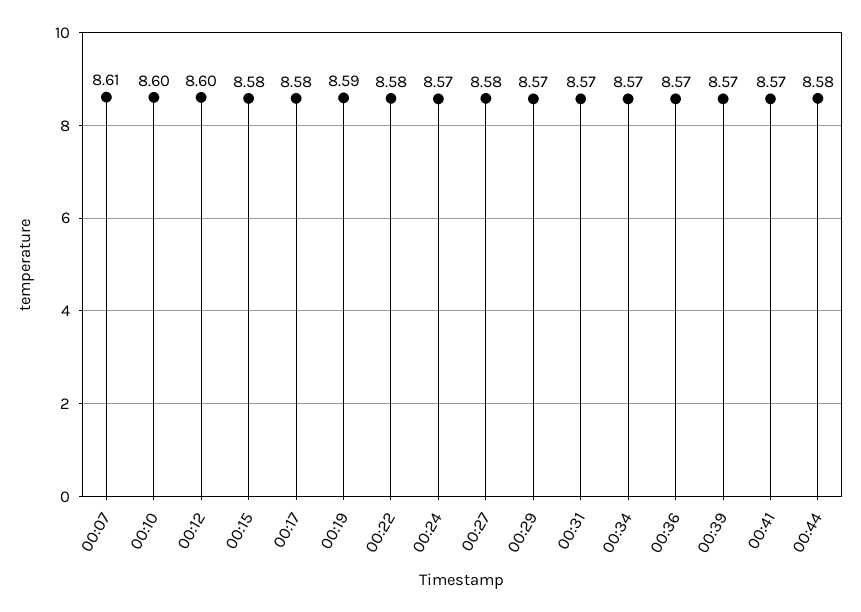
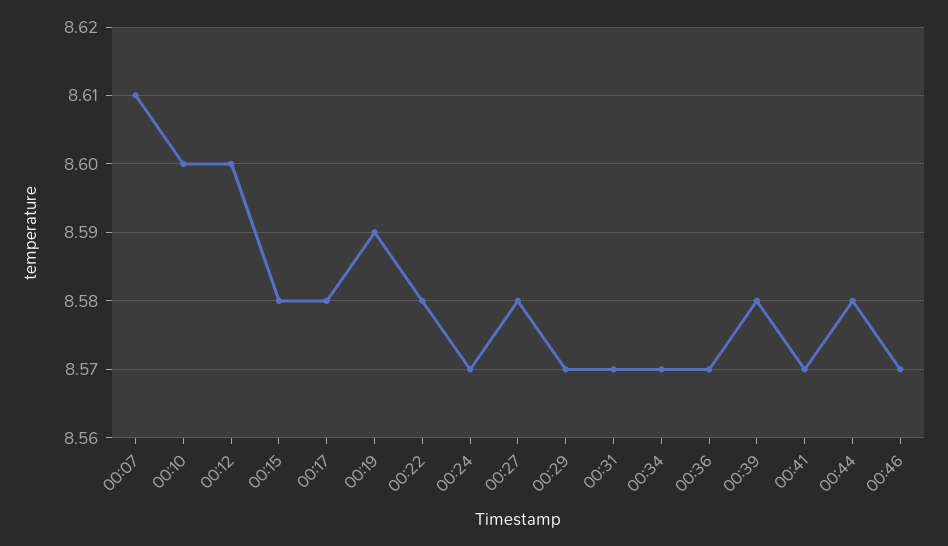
00:39: 8.57 -> 8.58
00:46: none -> 8.57

